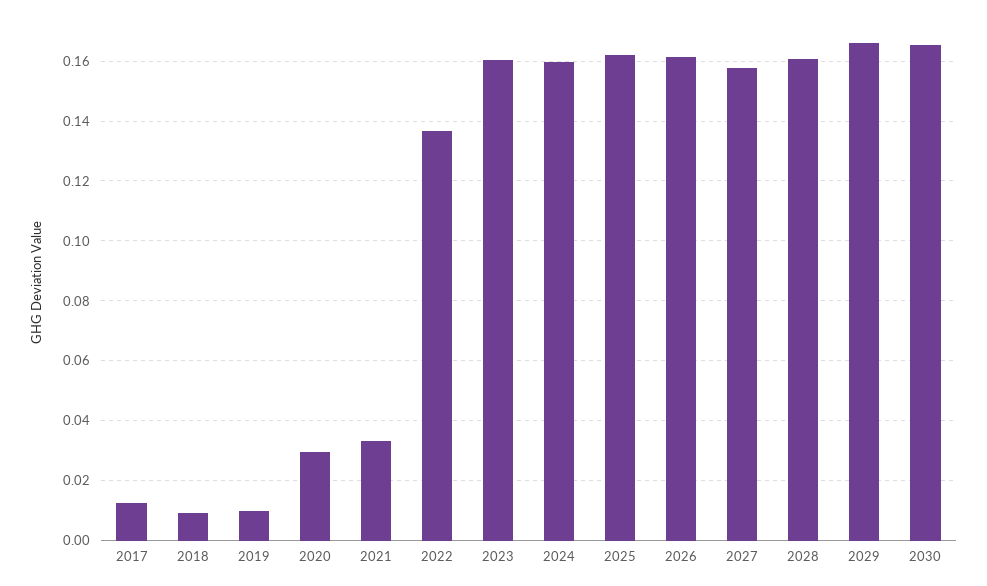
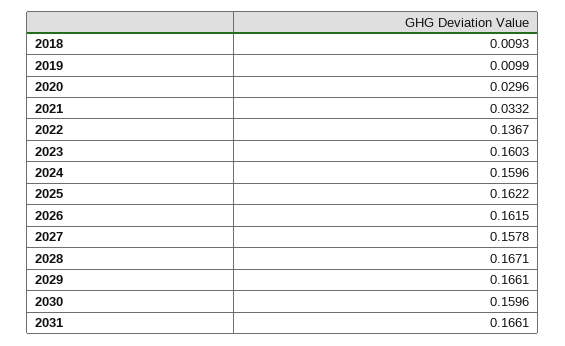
2017: 0.0125 -> none
2028: 0.16 -> 0.1671
2030: 0.165 -> 0.1596
2031: none -> 0.1661

